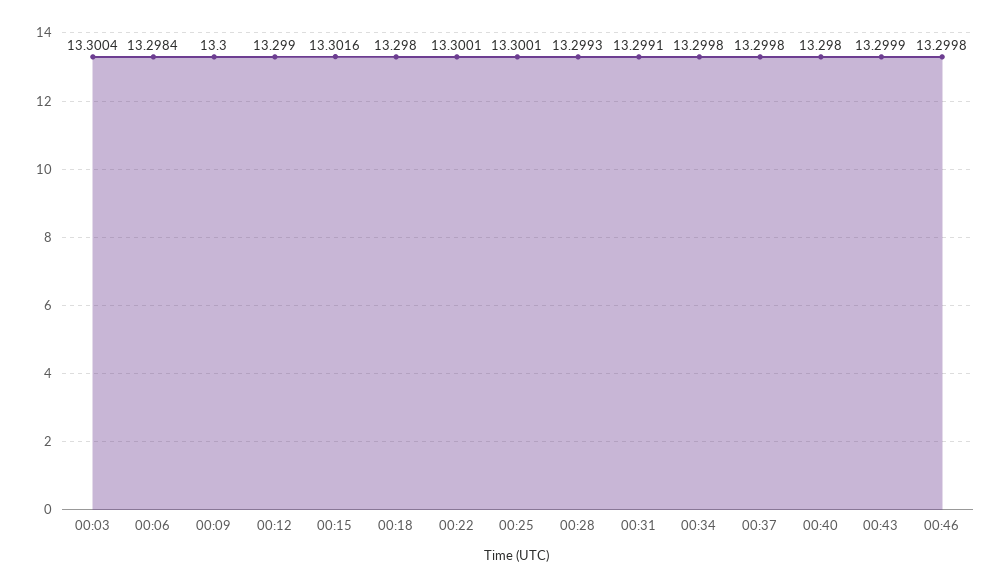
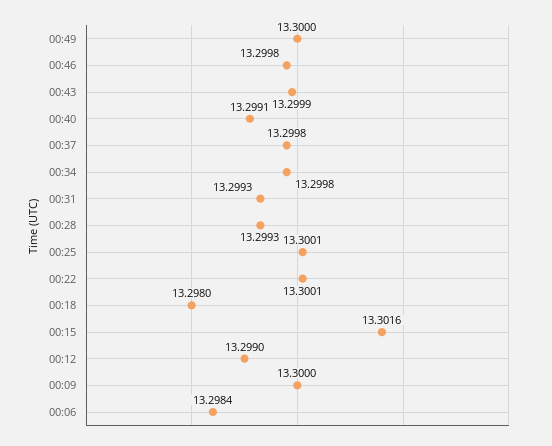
00:03: 13.3004 -> none
00:31: 13.2991 -> 13.2993
00:40: 13.298 -> 13.2991
00:49: none -> 13.3

